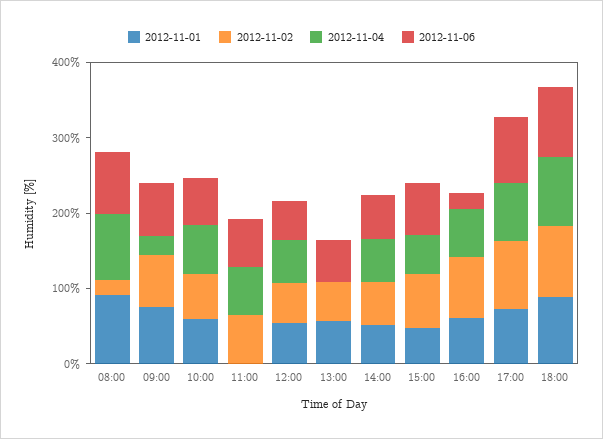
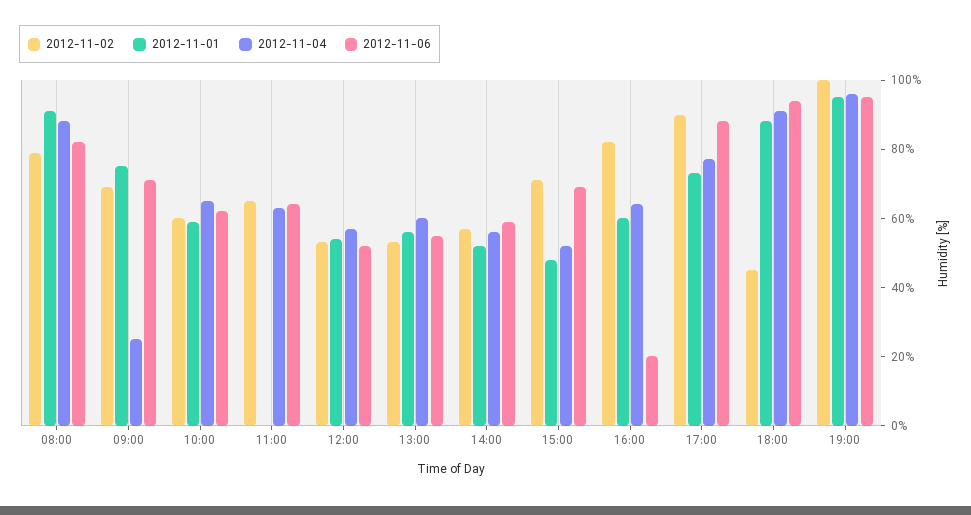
2012-11-02, 08:00: 20 -> 80
2012-11-04, 13:00: 0 -> 60
2012-11-02, 18:00: 100 -> 45
2012-11-02, 19:00: none -> 100
2012-11-01, 19:00: none -> 95
2012-11-04, 19:00: none -> 95
2012-11-06, 19:00: none -> 95

